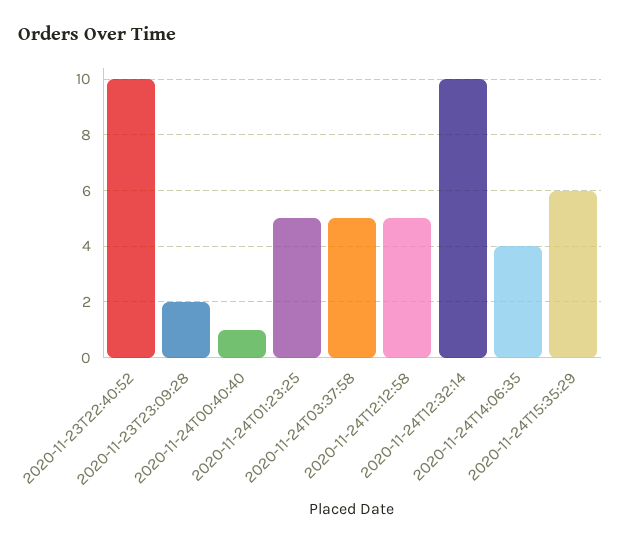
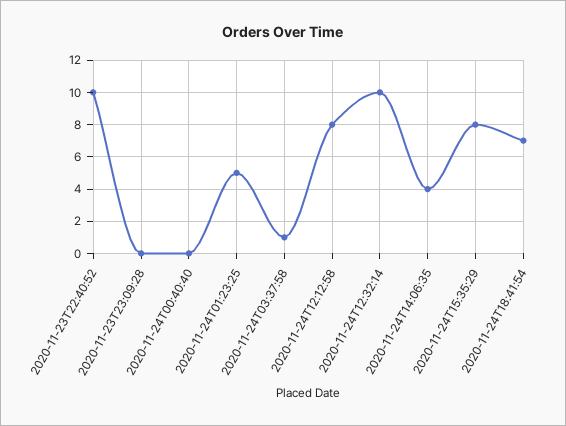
2020-11-23T23:09:28: 2 -> 0
2020-11-24T00:40:40: 1 -> 0
2020-11-24T03:37:58: 5 -> 1
2020-11-24T12:12:58: 5 -> 8
2020-11-24T15:35:29: 6 -> 8
2020-11-24T18:41:54: none -> 7

